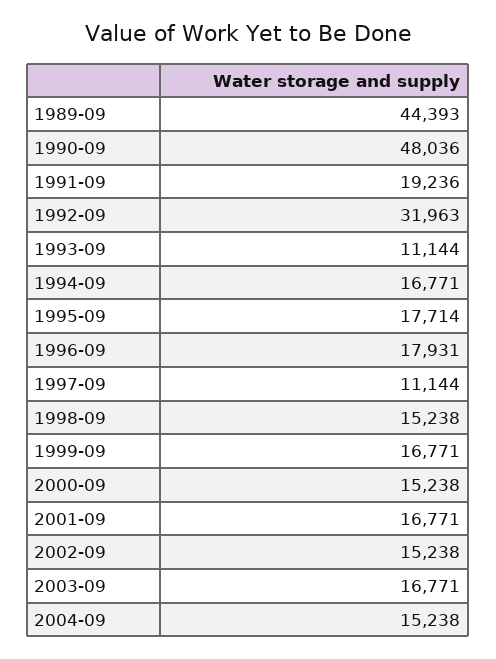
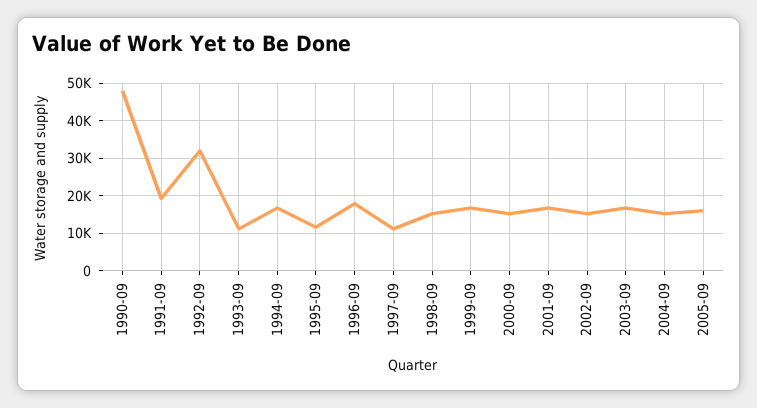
1989-09: 44393 -> none
1995-09: 17714 -> 12000
2005-09: none -> 16000

